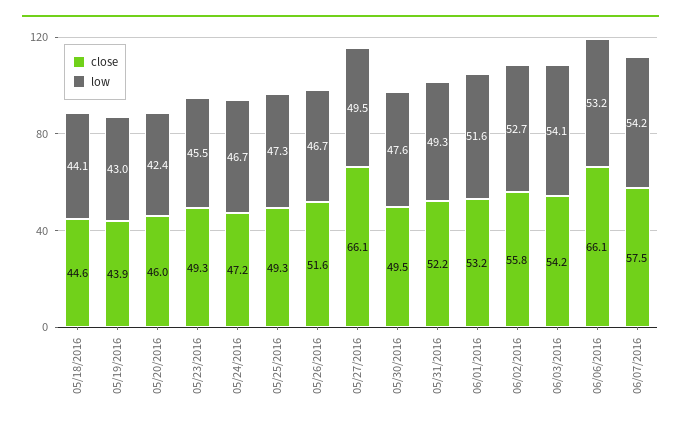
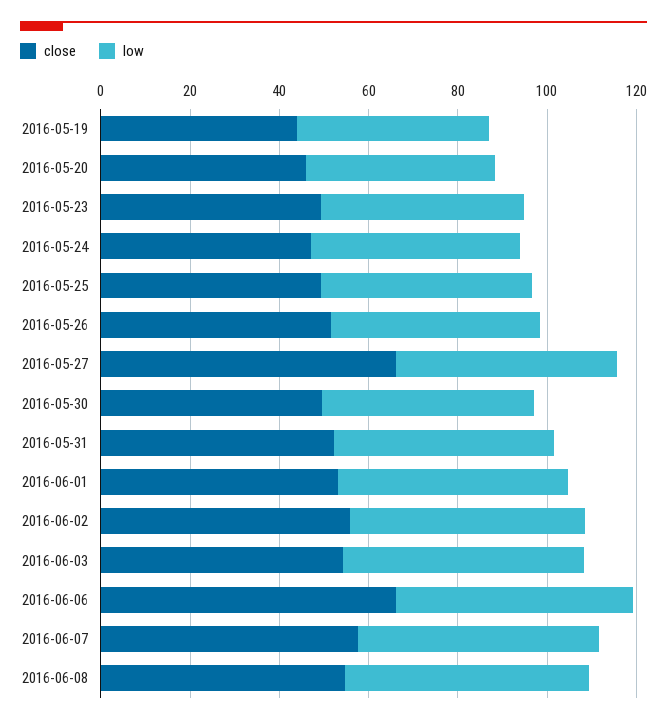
close, 05/18/2016: 44.6 -> none
low, 05/18/2016: 44.1 -> none
close, 2016-06-08: none -> 55
low, 2016-06-08: none -> 55

